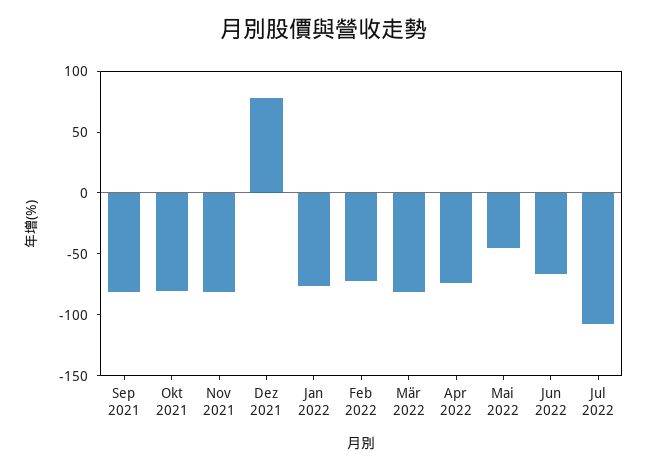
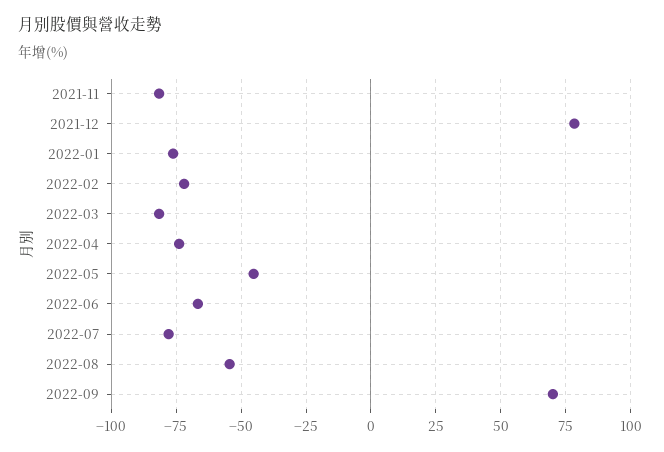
Sep 2021: -80 -> none
Okt 2021: -80 -> none
Jul 2022: -110 -> -77.5
2022-08: none -> -55
2022-09: none -> 70

